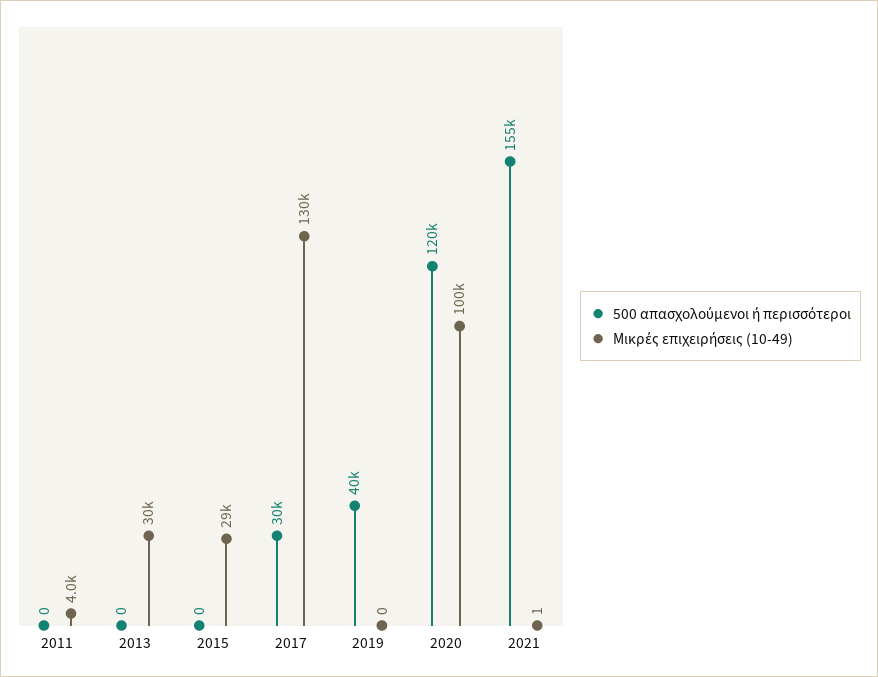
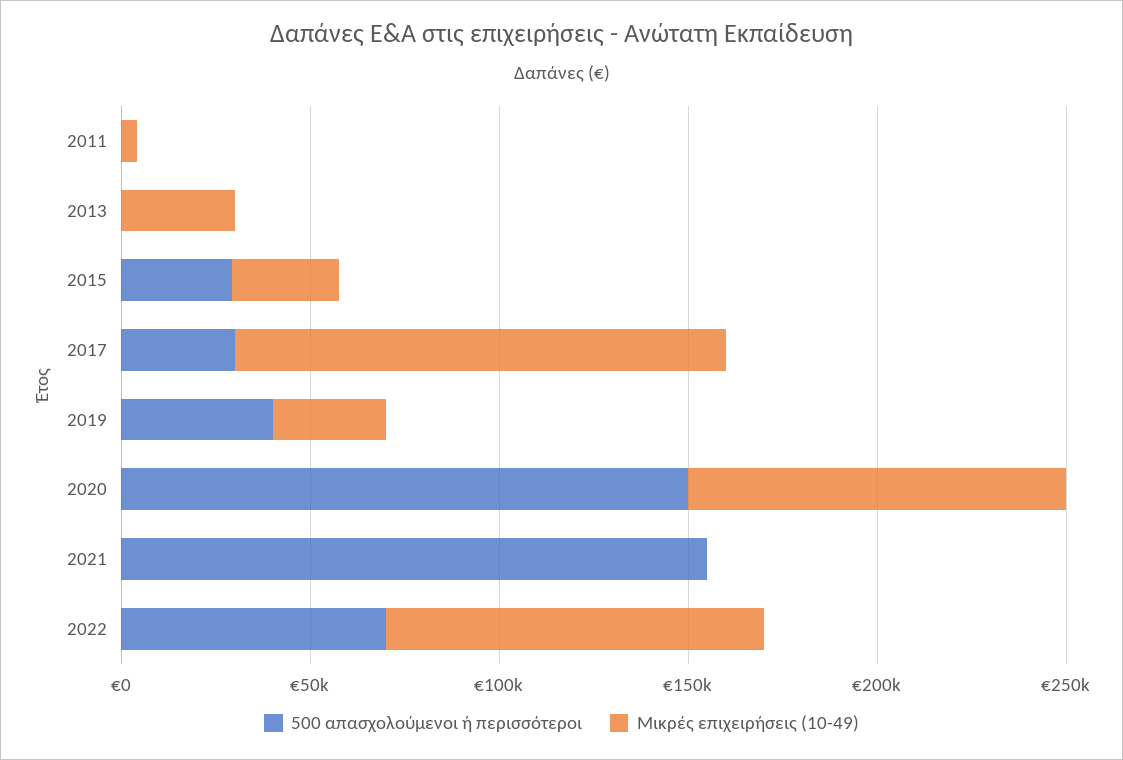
500 απασχολούμενοι ή περισσότεροι, 2015: 0 -> 30000
Μικρές επιχειρήσεις (10-49), 2019: 0 -> 30000
500 απασχολούμενοι ή περισσότεροι, 2020: 120000 -> 150000
500 απασχολούμενοι ή περισσότεροι, 2022: none -> 70000
Μικρές επιχειρήσεις (10-49), 2022: none -> 100000

